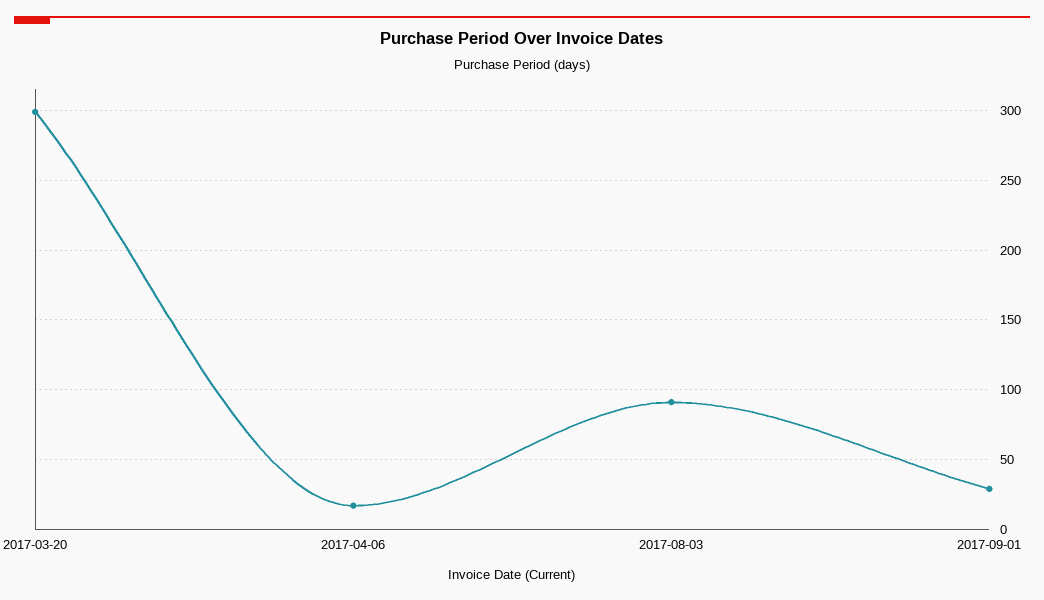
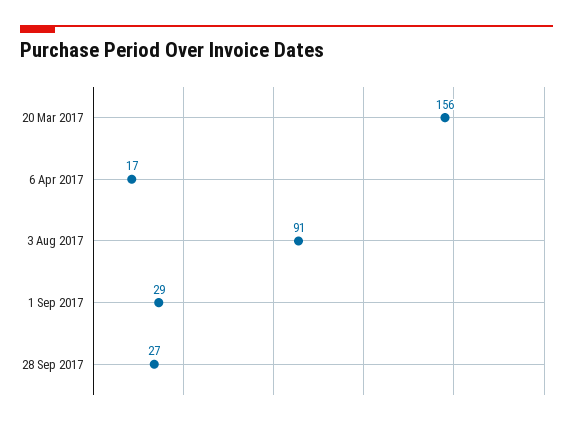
2017-03-20: 300 -> 156
28 Sep 2017: none -> 27

